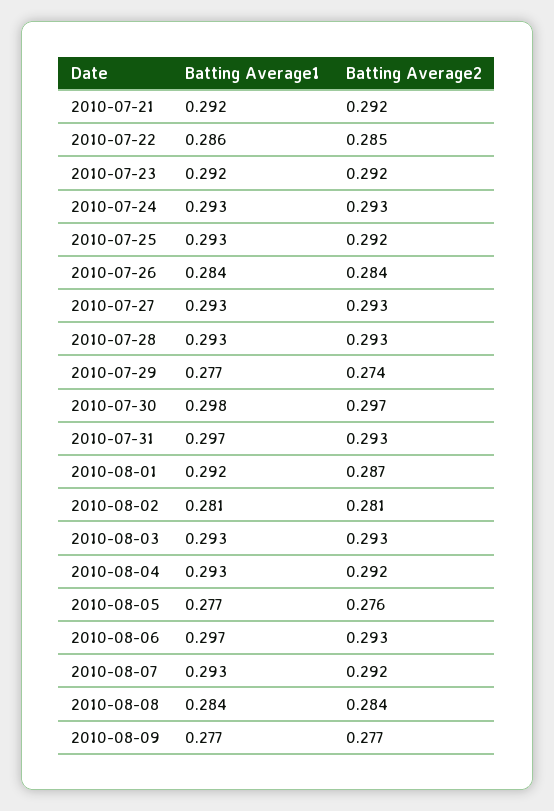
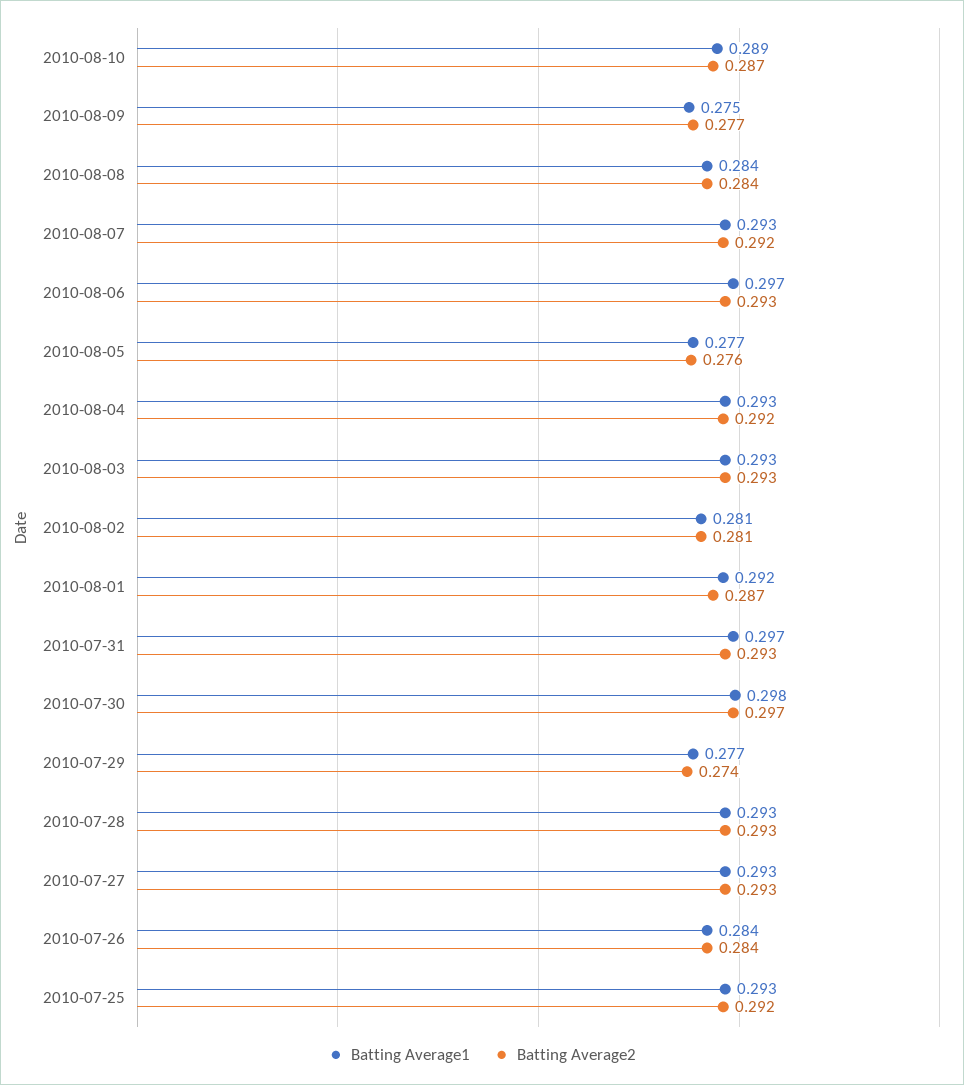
Batting Average1, 2010-07-21: 0.292 -> none
Batting Average2, 2010-07-21: 0.292 -> none
Batting Average1, 2010-07-22: 0.286 -> none
Batting Average2, 2010-07-22: 0.285 -> none
Batting Average1, 2010-07-23: 0.292 -> none
Batting Average2, 2010-07-23: 0.292 -> none
Batting Average1, 2010-07-24: 0.293 -> none
Batting Average2, 2010-07-24: 0.293 -> none
Batting Average1, 2010-08-09: 0.277 -> 0.275
Batting Average1, 2010-08-10: none -> 0.289
Batting Average2, 2010-08-10: none -> 0.287

